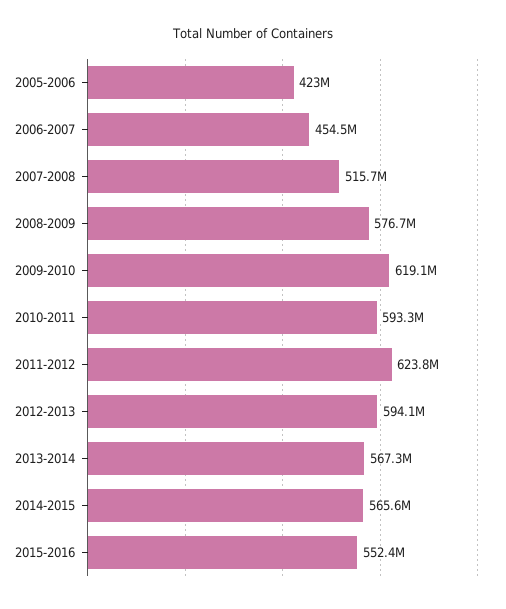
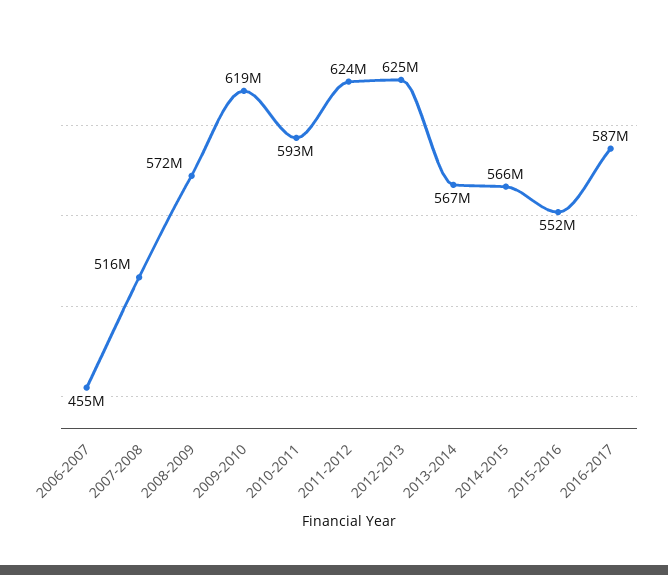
2005-2006: 423000000 -> none
2008-2009: 576700000 -> 572000000
2012-2013: 594100000 -> 625000000
2016-2017: none -> 587000000

